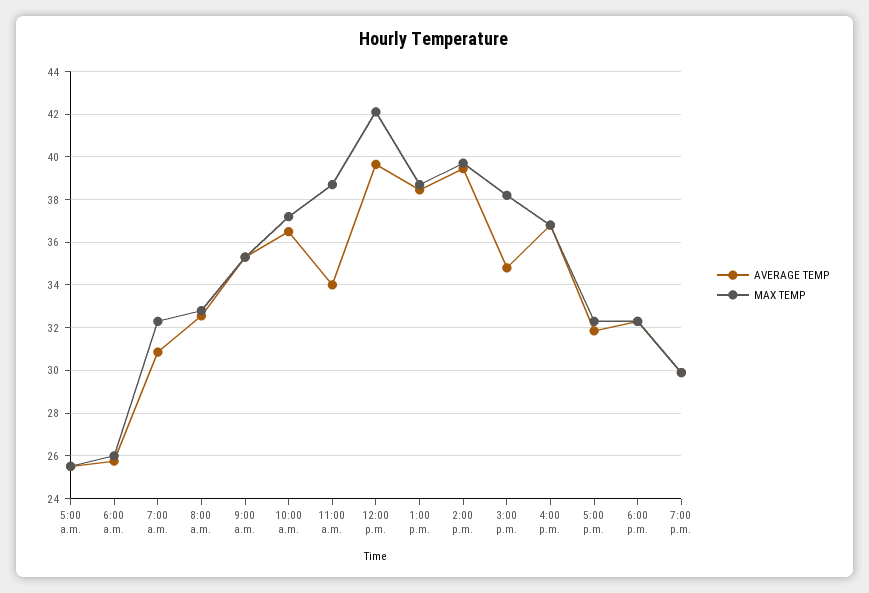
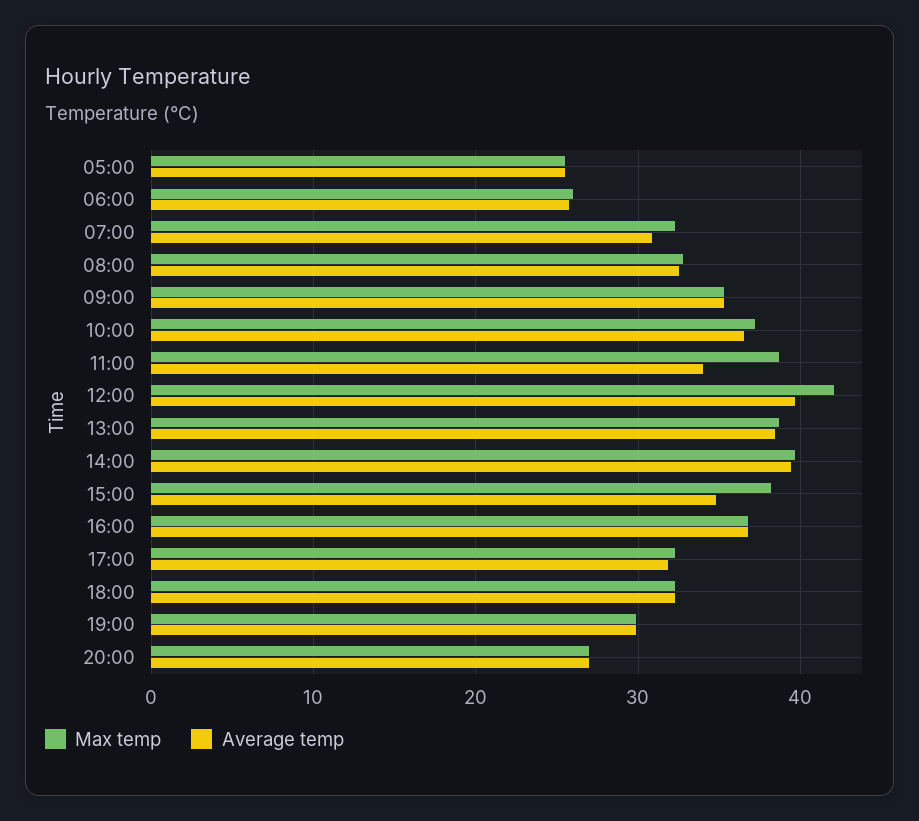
MAX TEMP, 20:00: none -> 27
AVERAGE TEMP, 20:00: none -> 27

